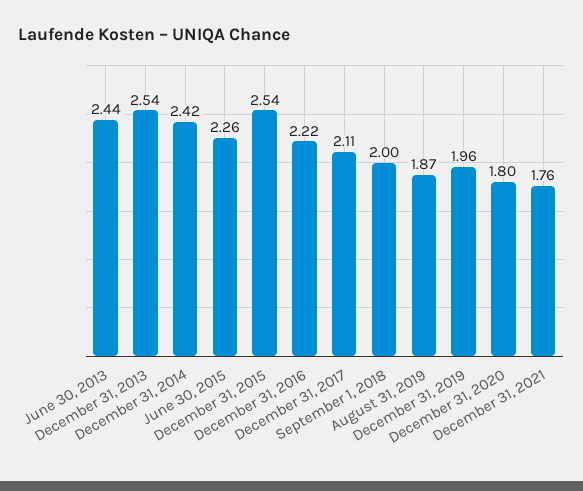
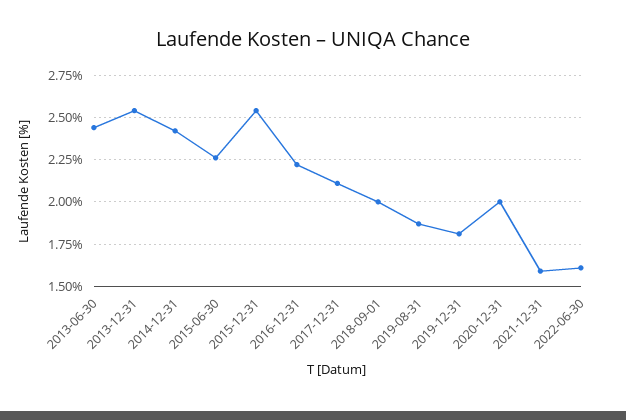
December 31, 2019: 1.96 -> 1.8
December 31, 2020: 1.8 -> 2
December 31, 2021: 1.76 -> 1.6
2022-06-30: none -> 1.6

